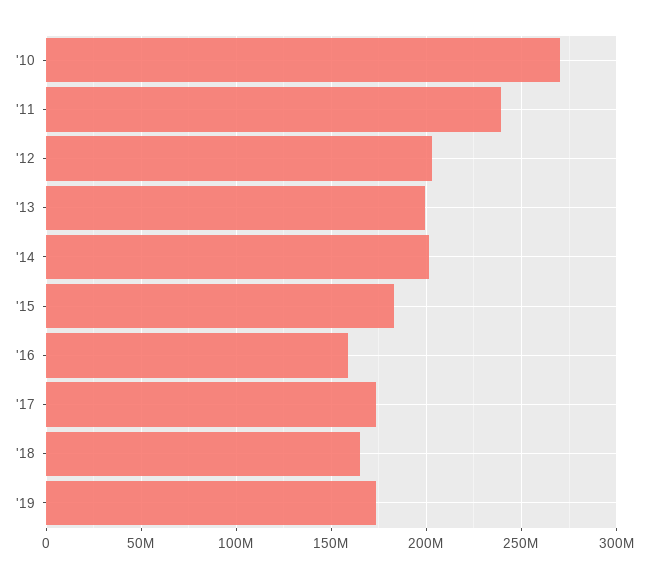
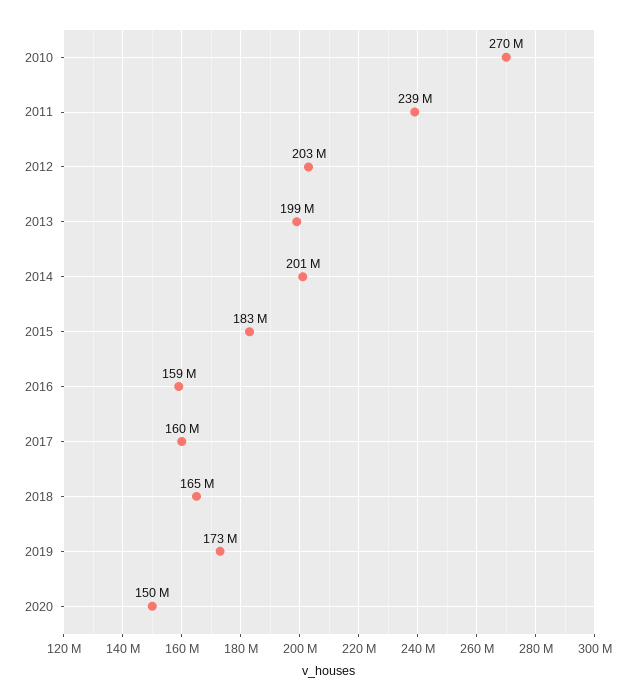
'17: 175000000 -> 160000000
2020: none -> 150000000

